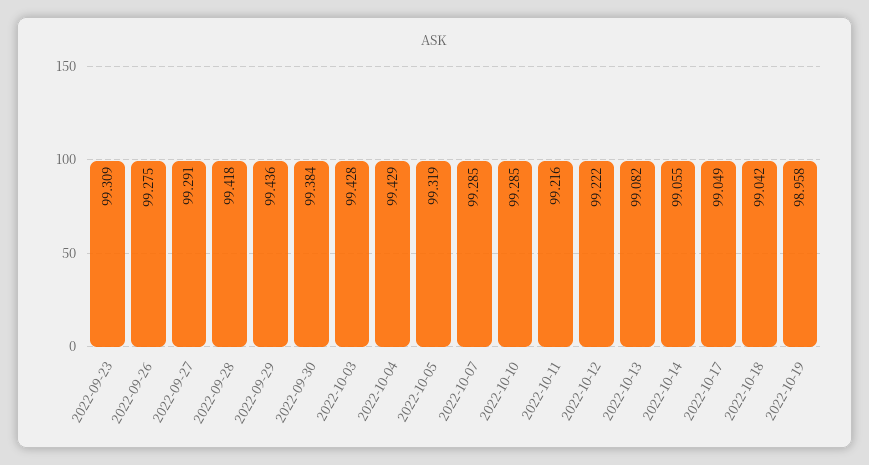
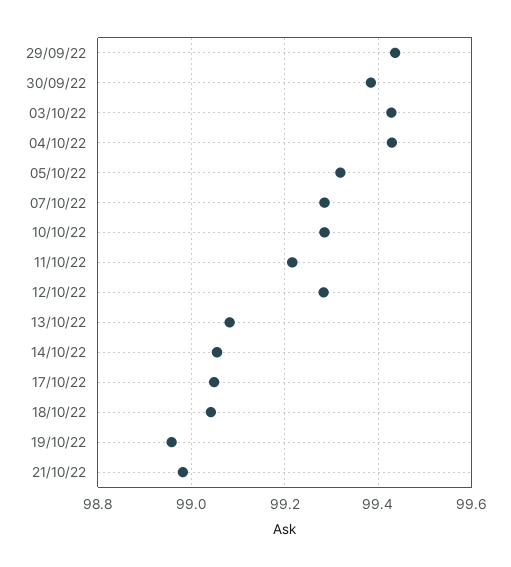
2022-09-23: 99.309 -> none
2022-09-26: 99.275 -> none
2022-09-27: 99.291 -> none
2022-09-28: 99.418 -> none
2022-10-12: 99.222 -> 99.28
21/10/22: none -> 98.98

